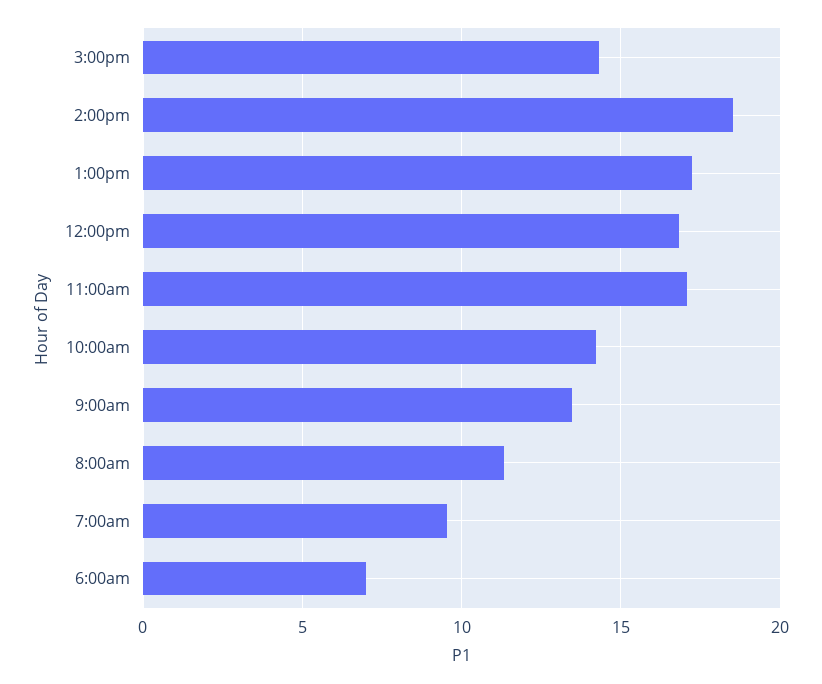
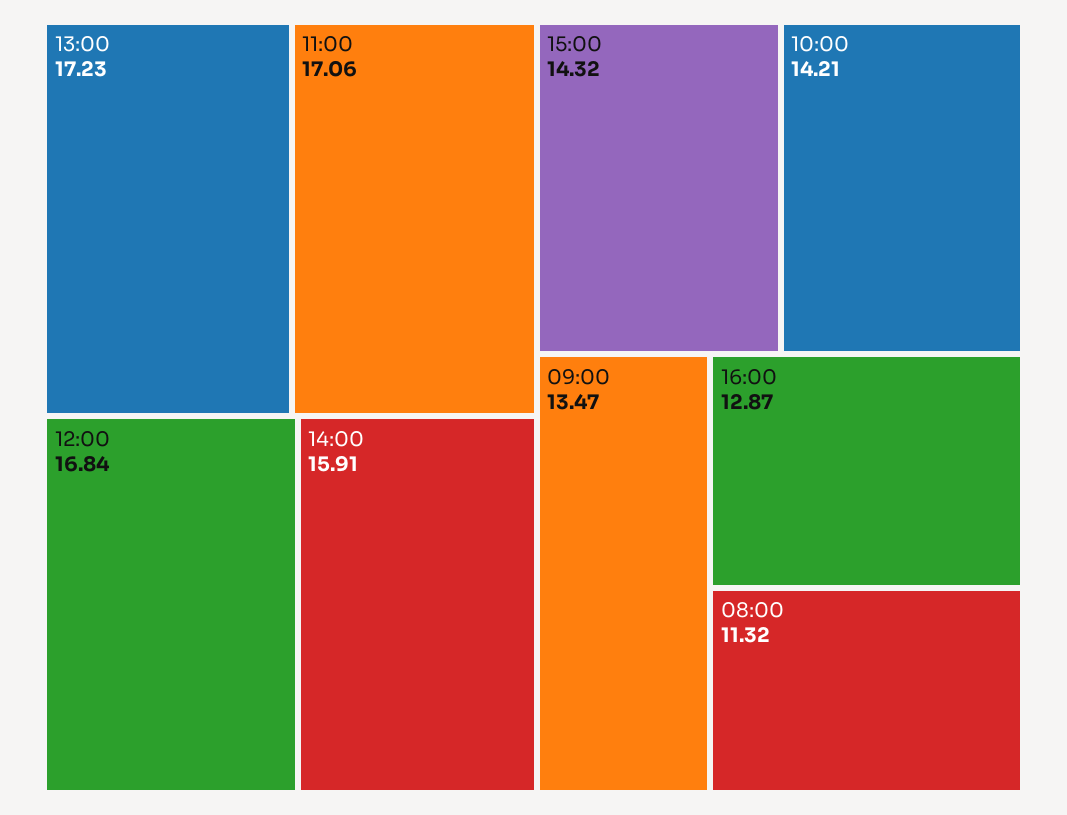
2:00pm: 18.5 -> 15.91
7:00am: 9.5 -> none
6:00am: 7 -> none
16:00: none -> 12.87

